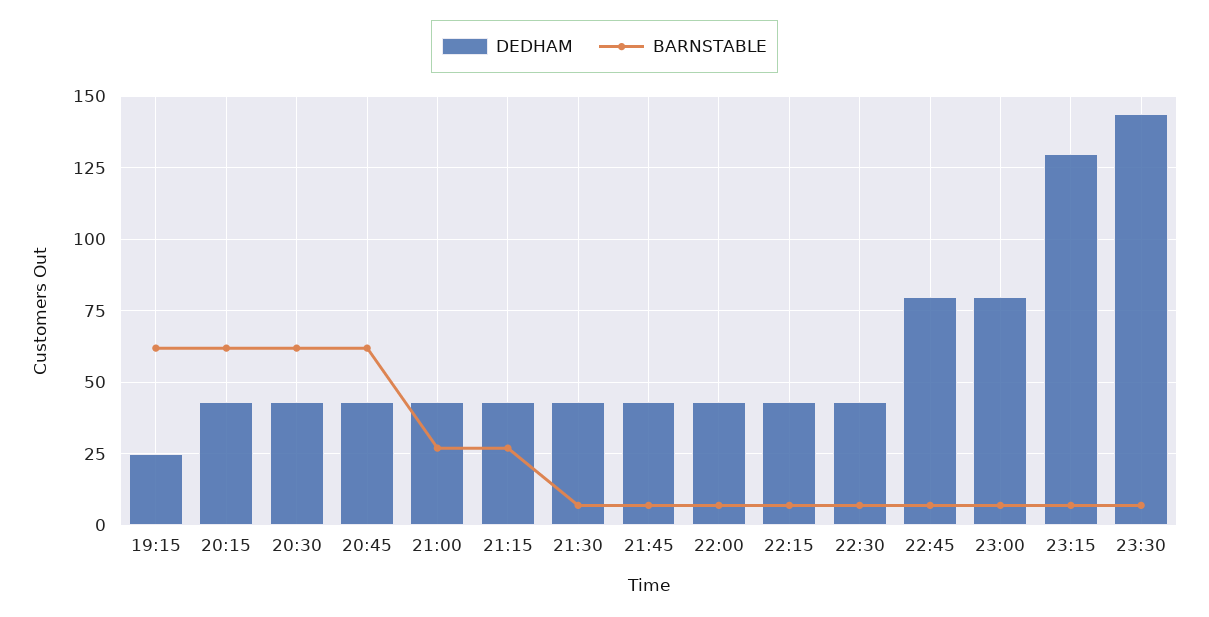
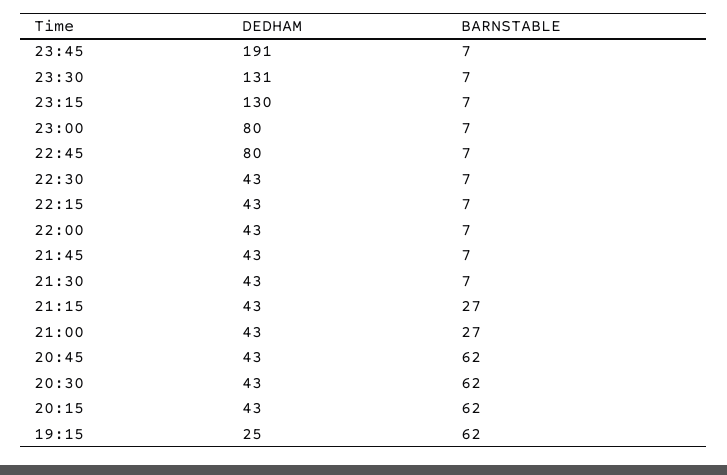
DEDHAM, 23:30: 145 -> 131
DEDHAM, 23:45: none -> 191
BARNSTABLE, 23:45: none -> 7

